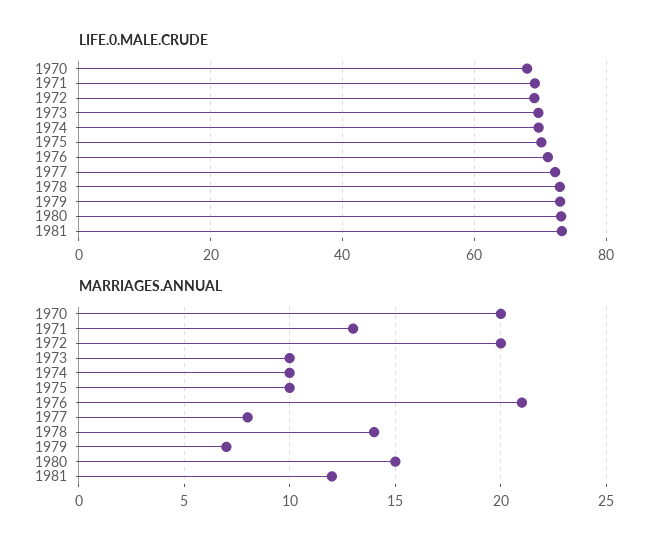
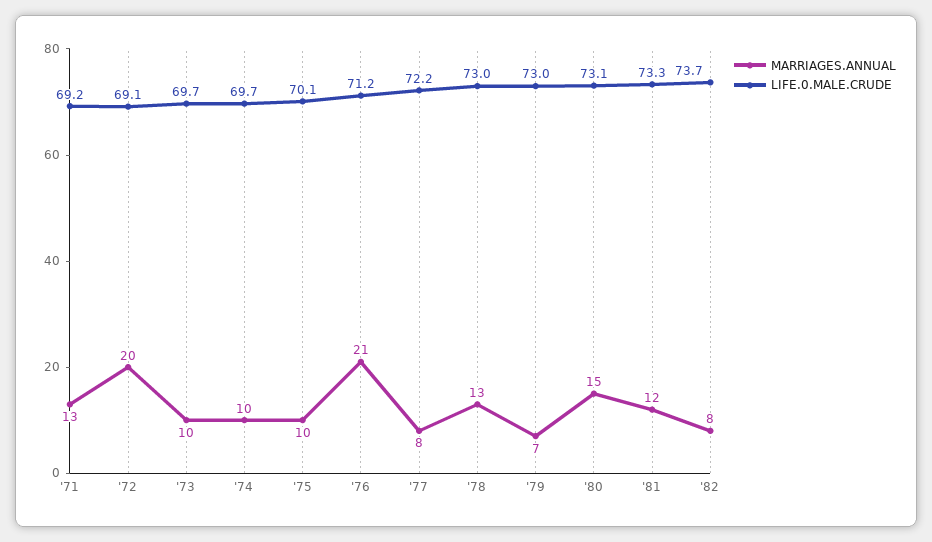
LIFE.0.MALE.CRUDE, 1970: 68 -> none
MARRIAGES.ANNUAL, 1970: 20 -> none
MARRIAGES.ANNUAL, 1978: 14 -> 13
MARRIAGES.ANNUAL, '82: none -> 8
LIFE.0.MALE.CRUDE, '82: none -> 73.7

